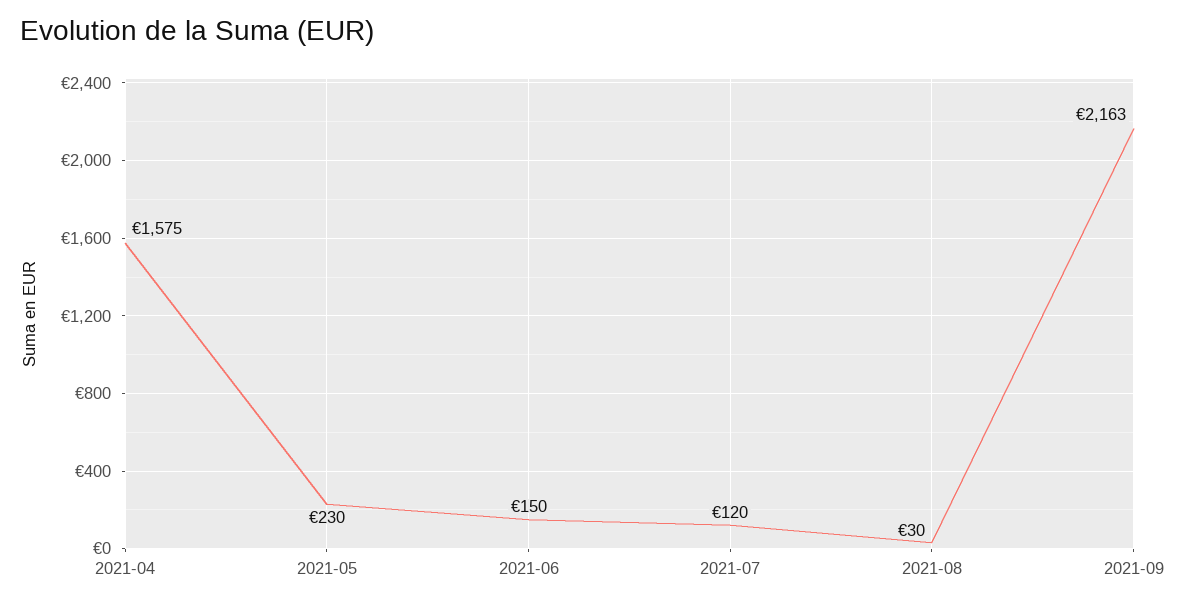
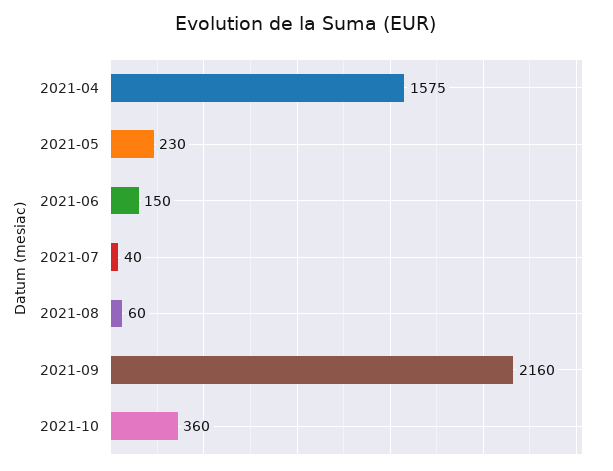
2021-07: 120 -> 40
2021-08: 30 -> 60
2021-09: 2163 -> 2160
2021-10: none -> 360

